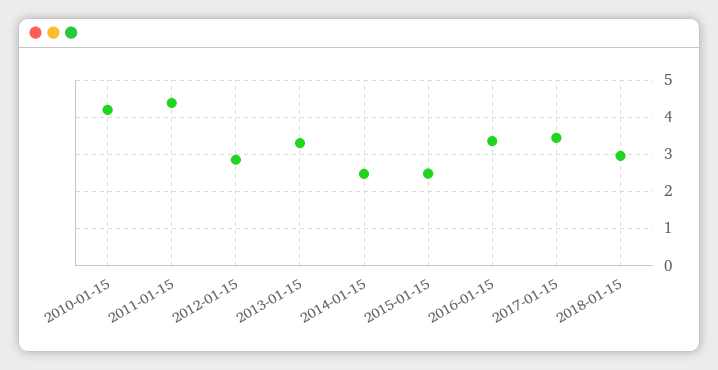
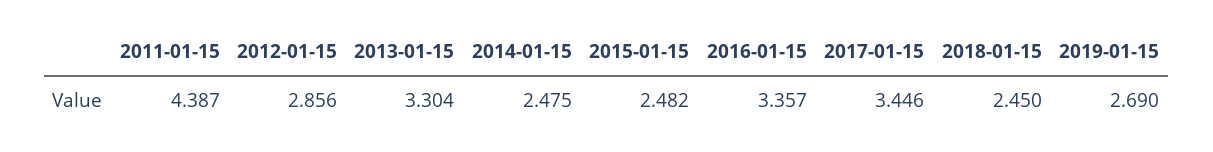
2010-01-15: 4.2 -> none
2018-01-15: 3 -> 2.45
2019-01-15: none -> 2.69

